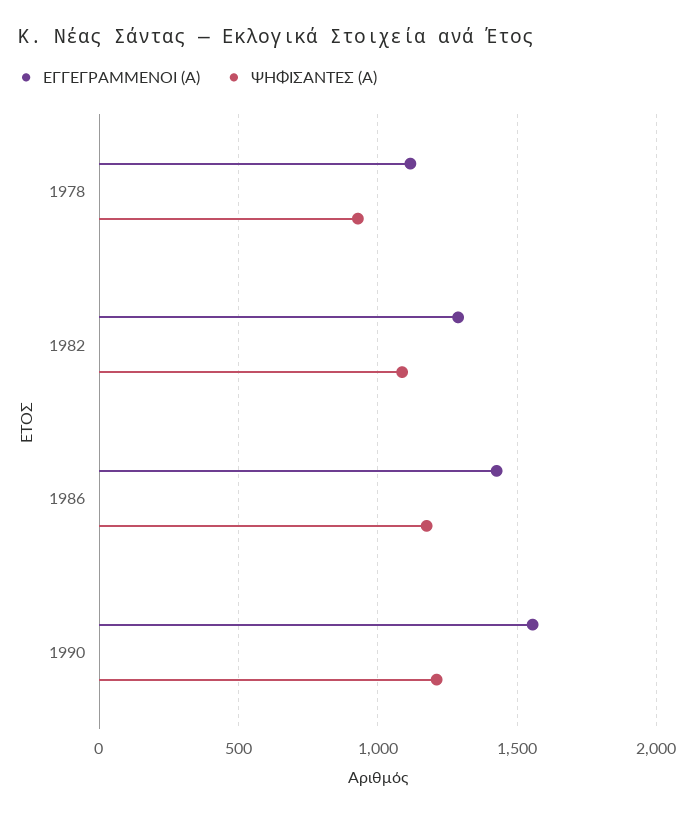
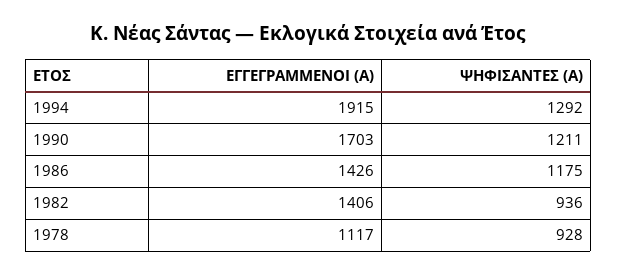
ΕΓΓΕΓΡΑΜΜΕΝΟΙ (Α), 1982: 1300 -> 1406
ΨΗΦΙΣΑΝΤΕΣ (Α), 1982: 1100 -> 936
ΕΓΓΕΓΡΑΜΜΕΝΟΙ (Α), 1990: 1550 -> 1703
ΕΓΓΕΓΡΑΜΜΕΝΟΙ (Α), 1994: none -> 1915
ΨΗΦΙΣΑΝΤΕΣ (Α), 1994: none -> 1292

